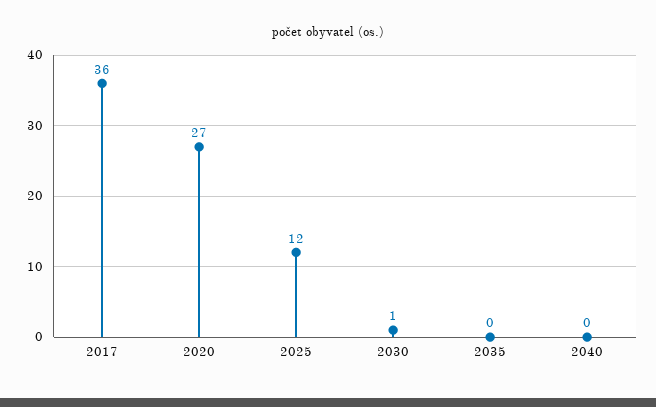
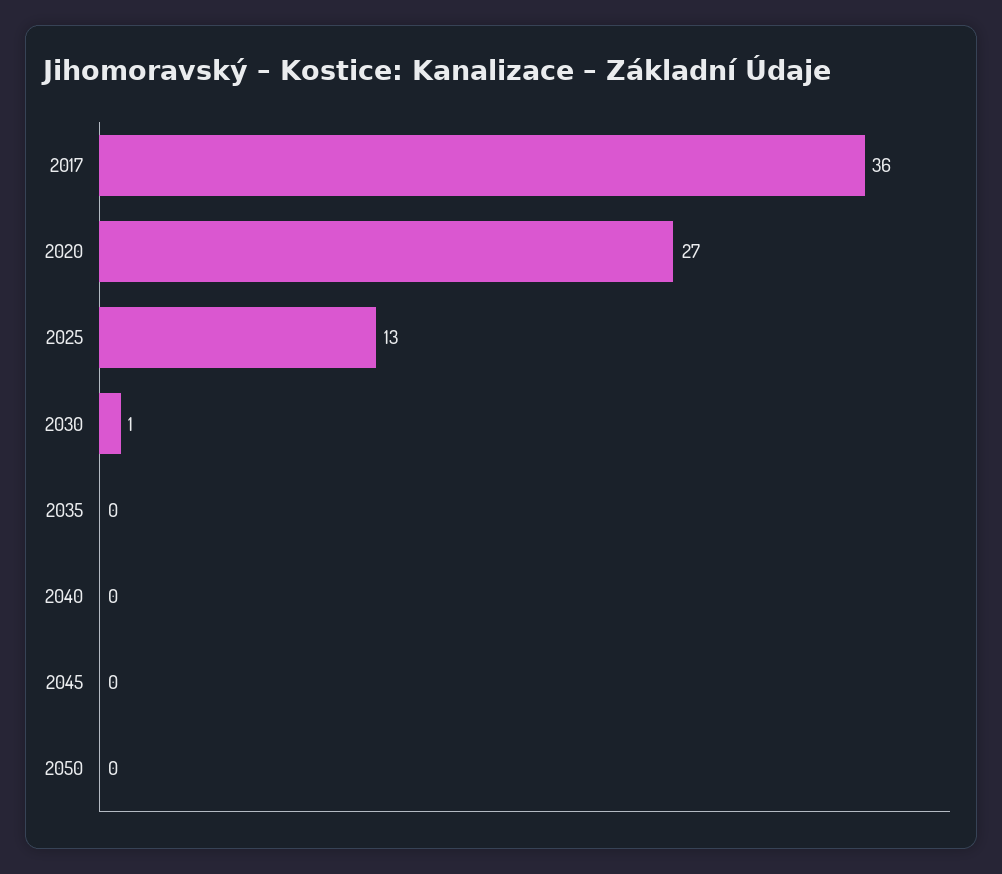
2025: 12 -> 13
2045: none -> 0
2050: none -> 0

